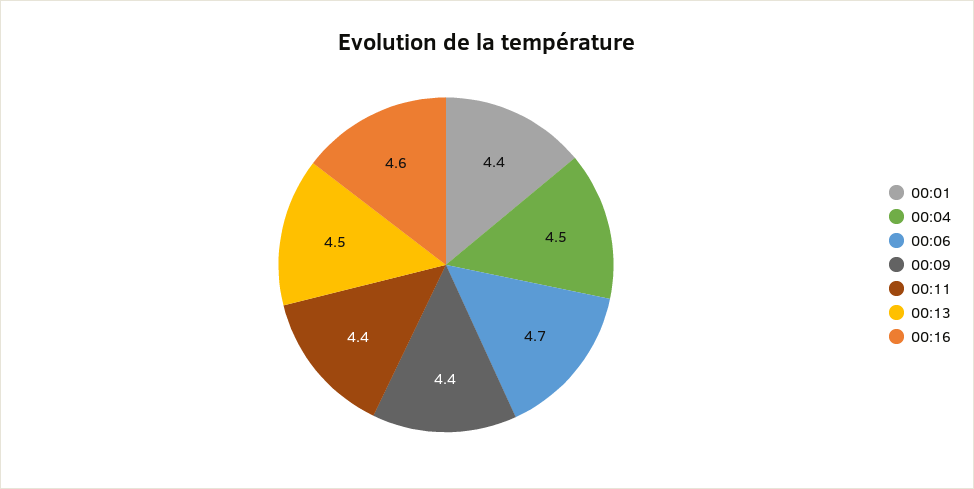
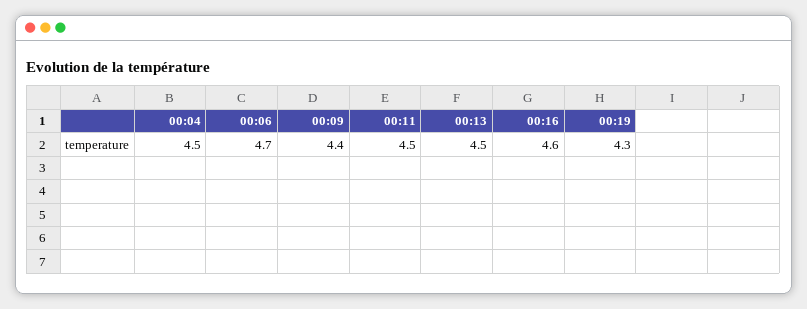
00:01: 4.4 -> none
00:11: 4.4 -> 4.5
00:19: none -> 4.3

